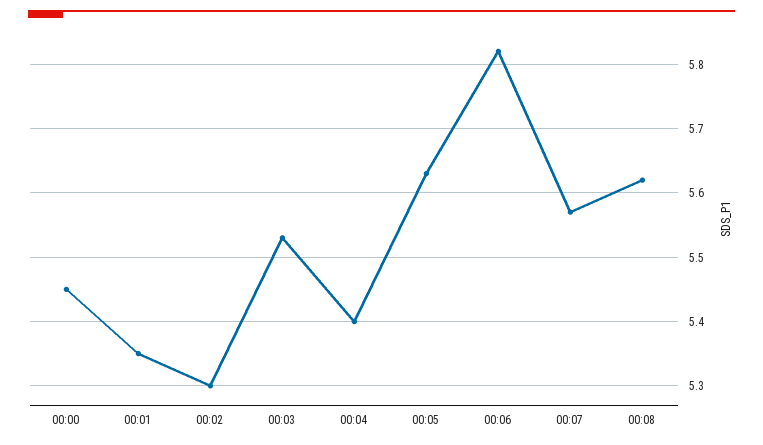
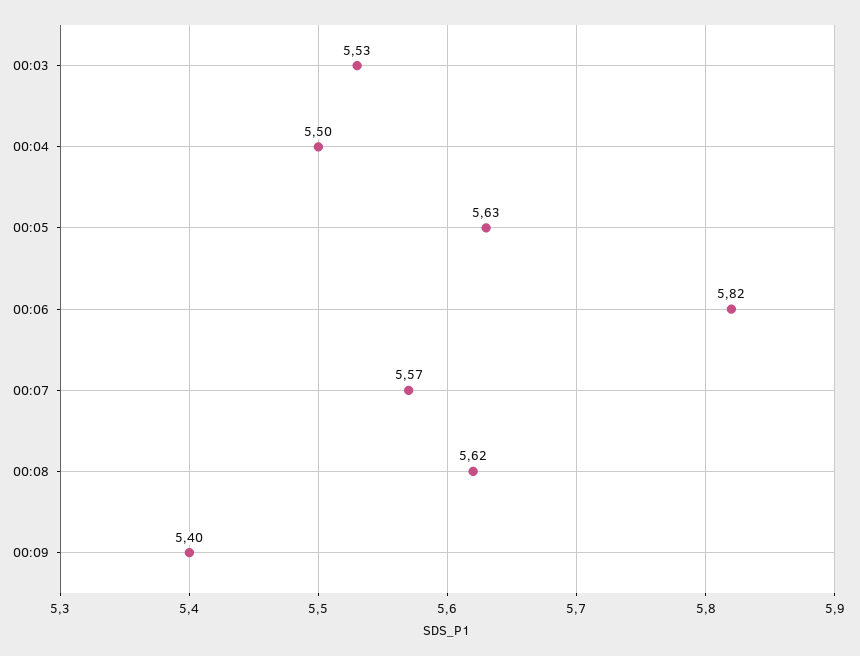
00:00: 5.45 -> none
00:01: 5.35 -> none
00:02: 5.3 -> none
00:04: 5.4 -> 5.5
00:09: none -> 5.4

